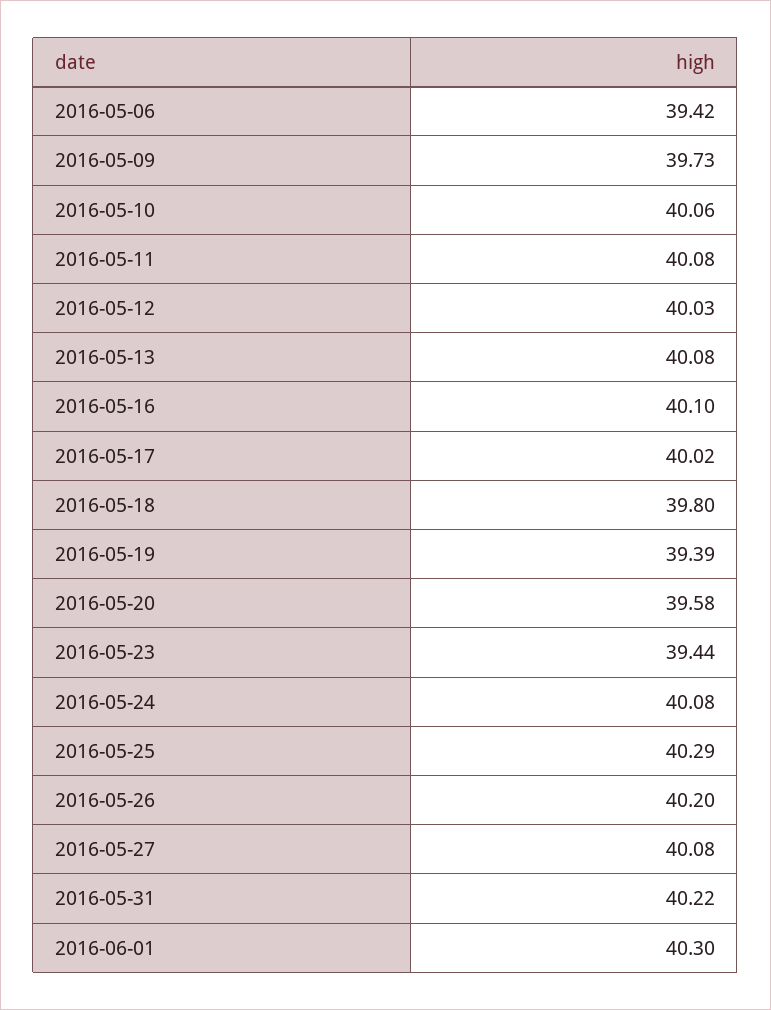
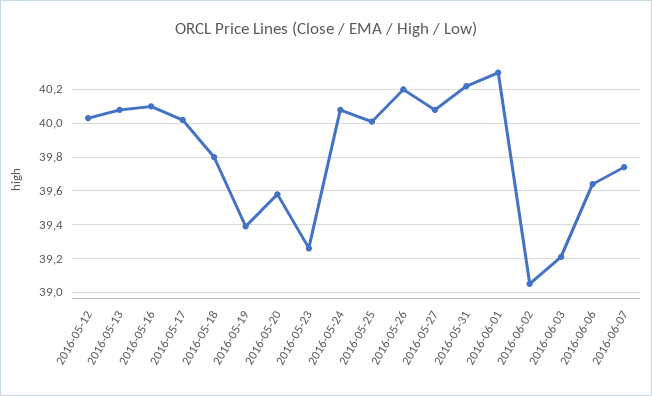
2016-05-06: 39.42 -> none
2016-05-09: 39.73 -> none
2016-05-10: 40.06 -> none
2016-05-11: 40.08 -> none
2016-05-23: 39.44 -> 39.25
2016-05-25: 40.29 -> 40
2016-06-02: none -> 39.05
2016-06-03: none -> 39.2
2016-06-06: none -> 39.65
2016-06-07: none -> 39.75

